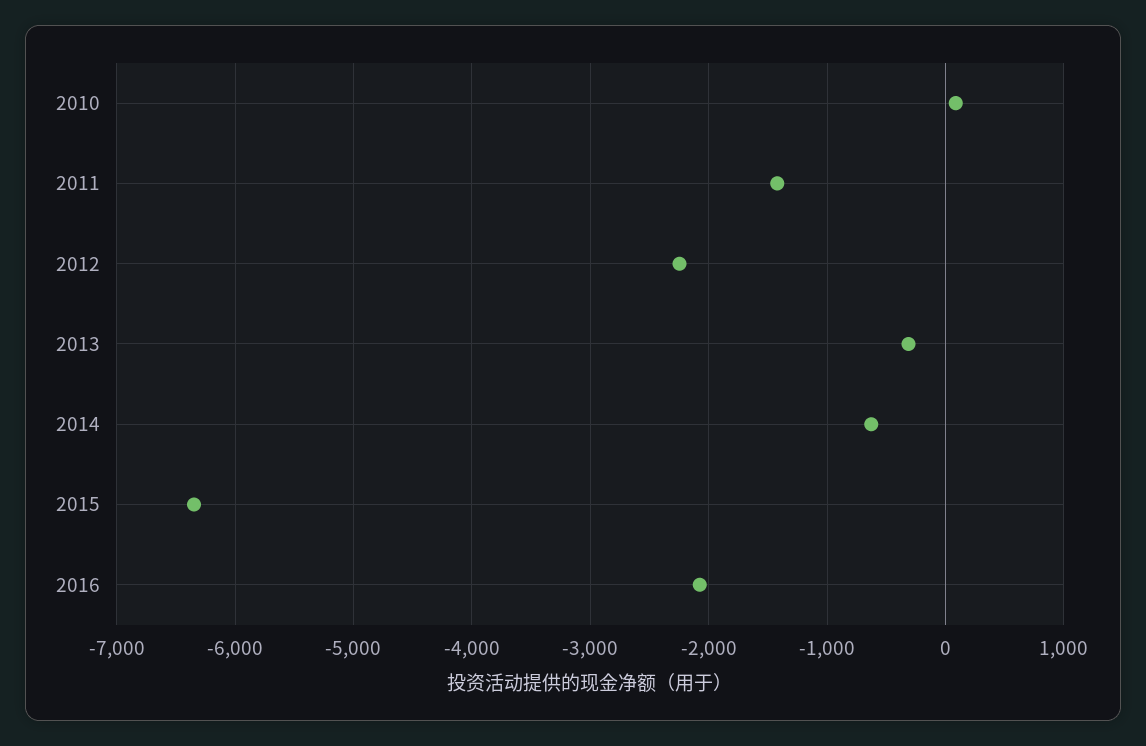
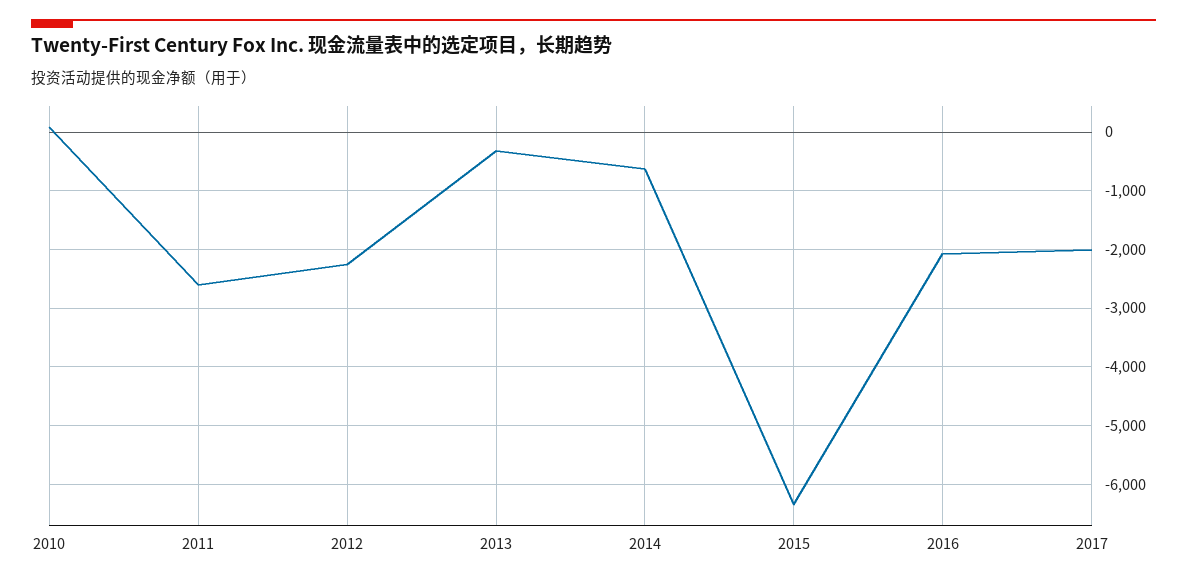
2011: -1400 -> -2600
2017: none -> -2000

